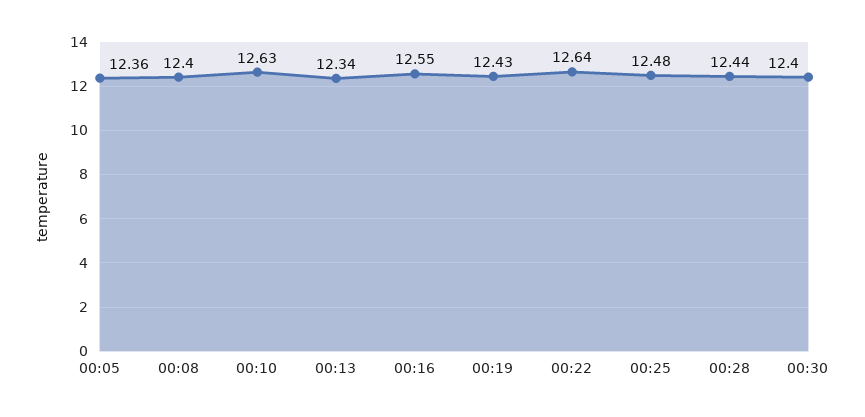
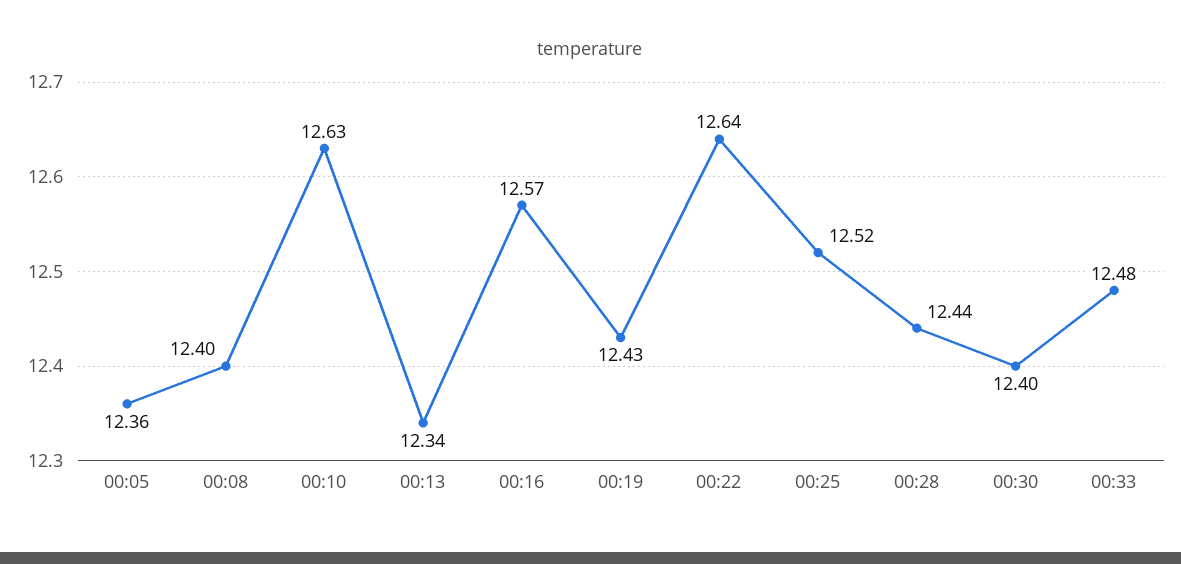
00:16: 12.55 -> 12.57
00:25: 12.48 -> 12.52
00:33: none -> 12.48

